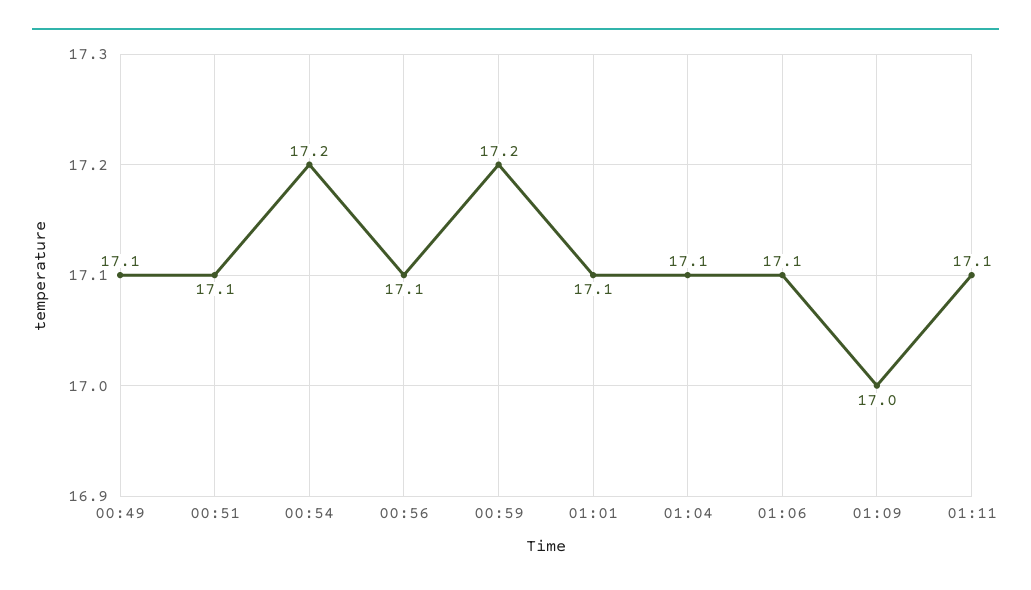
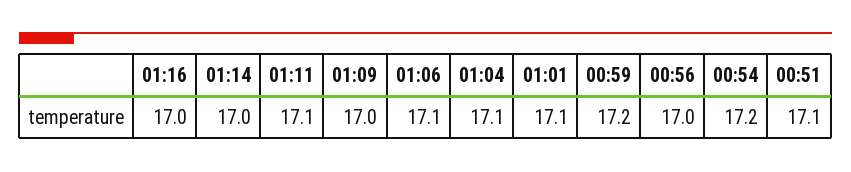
00:49: 17.1 -> none
00:56: 17.1 -> 17
01:16: none -> 17
01:14: none -> 17

